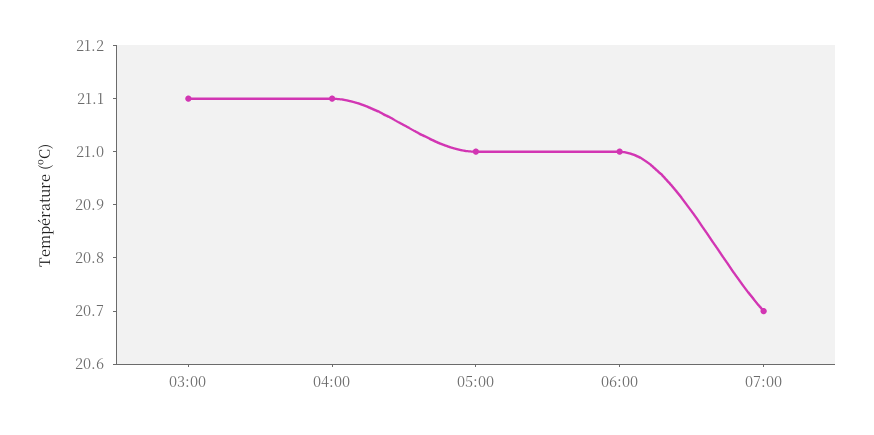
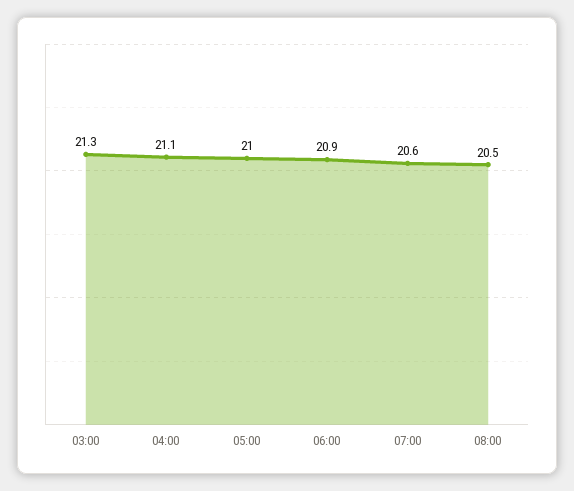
03:00: 21.1 -> 21.3
06:00: 21 -> 20.9
07:00: 20.7 -> 20.6
08:00: none -> 20.5

